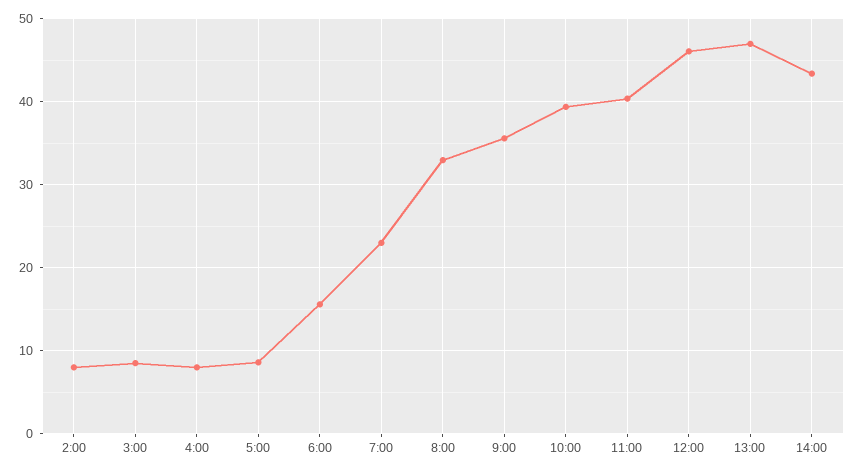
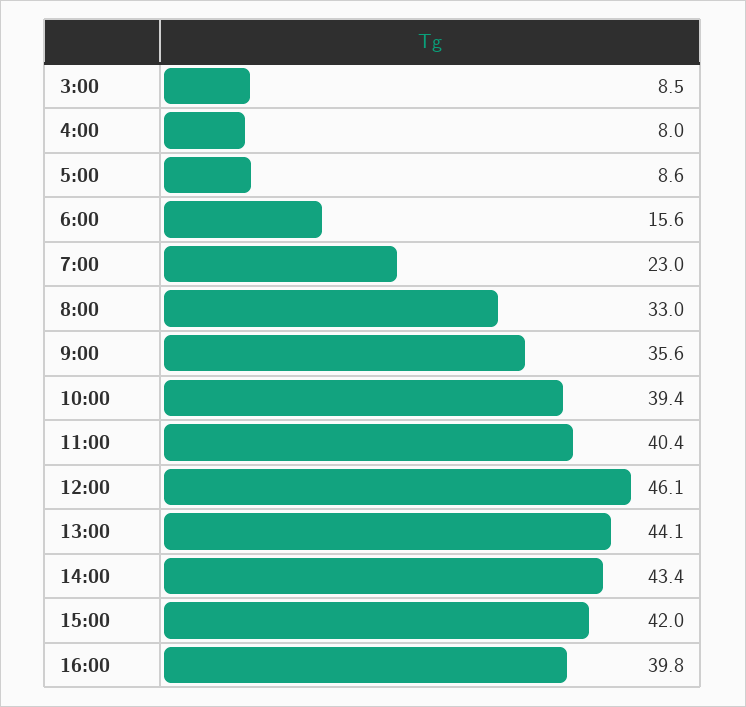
2:00: 8 -> none
13:00: 47 -> 44.1
15:00: none -> 42
16:00: none -> 39.8

